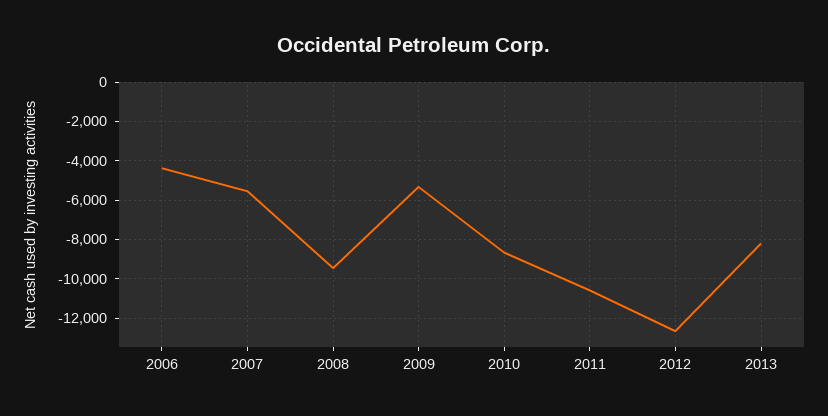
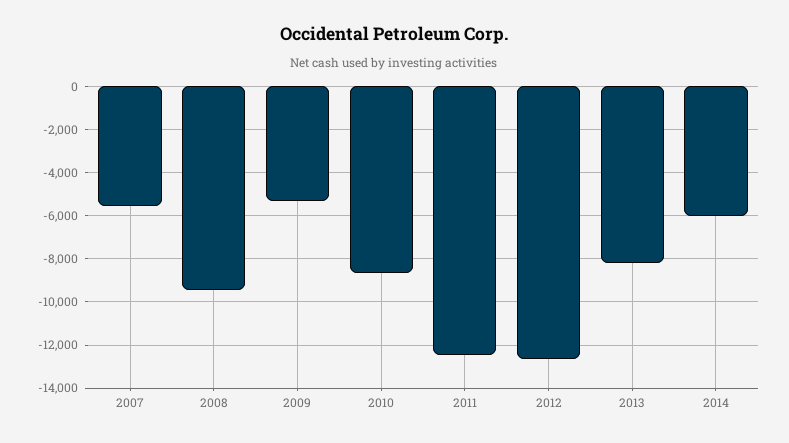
2006: -4500 -> none
2011: -10500 -> -12500
2014: none -> -6000

